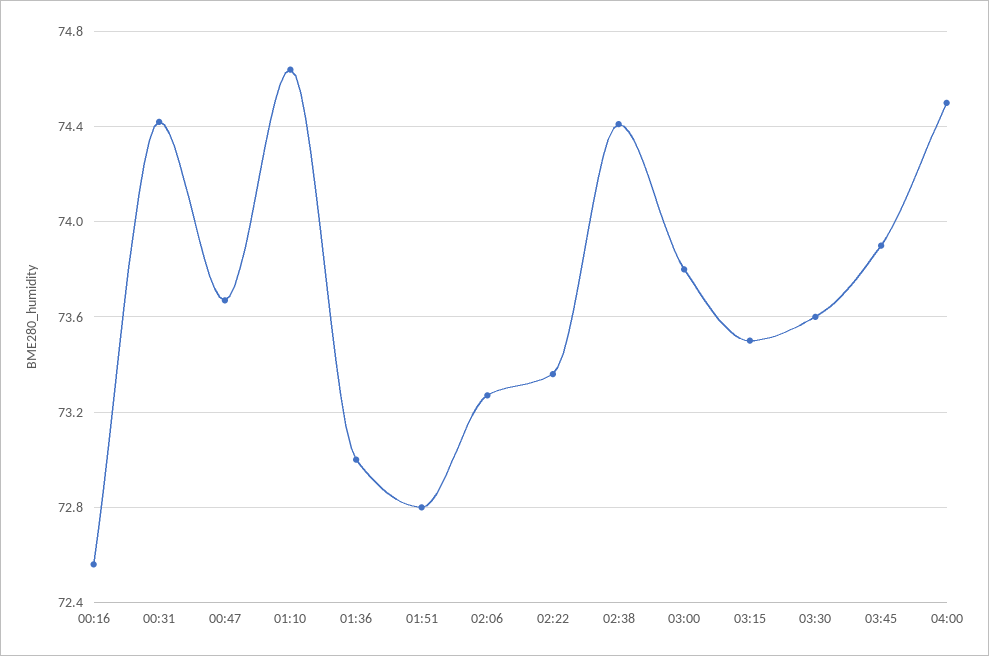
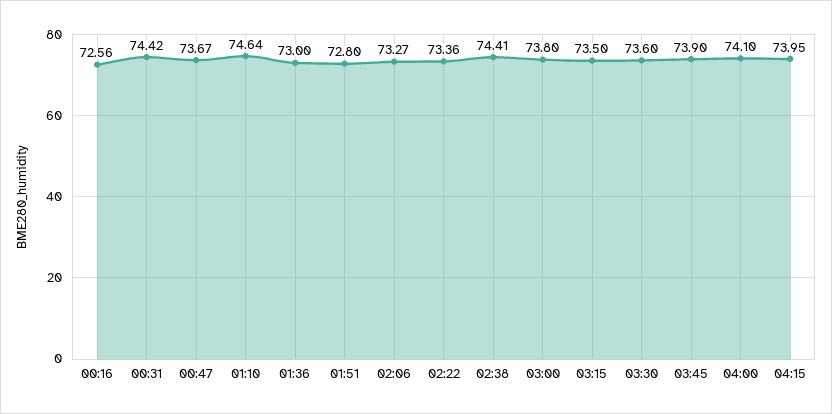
04:00: 74.5 -> 74.1
04:15: none -> 73.95

